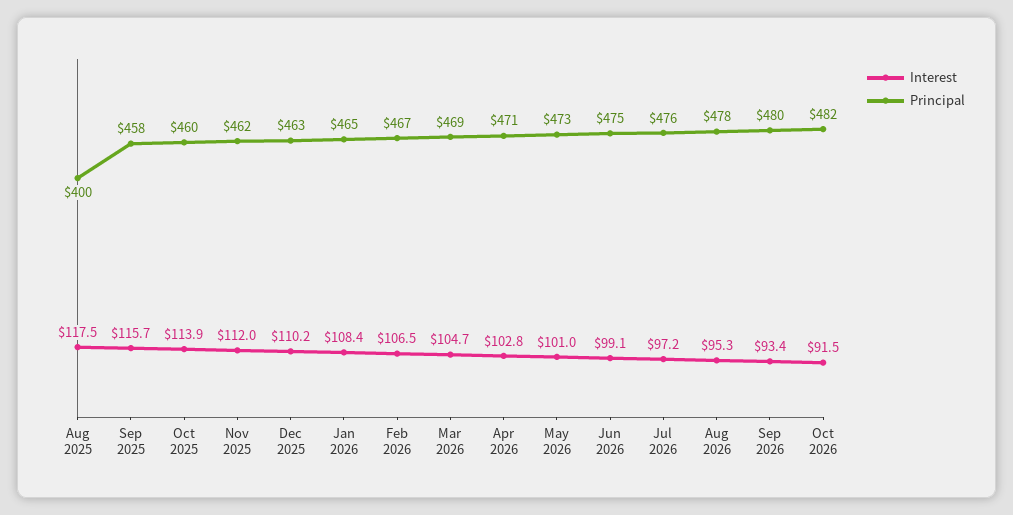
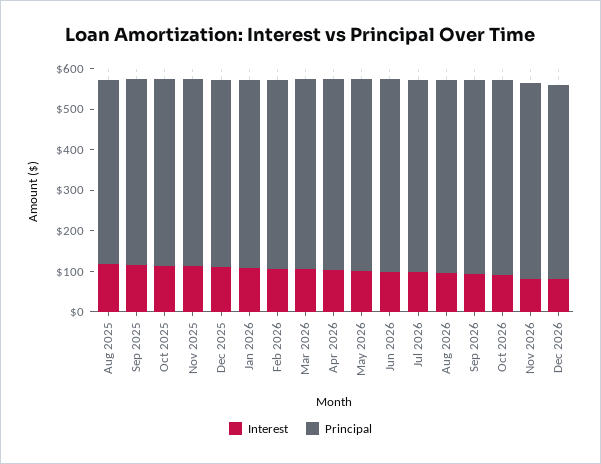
Principal, Aug 2025: 400 -> 460
Interest, Nov 2026: none -> 80
Principal, Nov 2026: none -> 480
Interest, Dec 2026: none -> 80
Principal, Dec 2026: none -> 480

